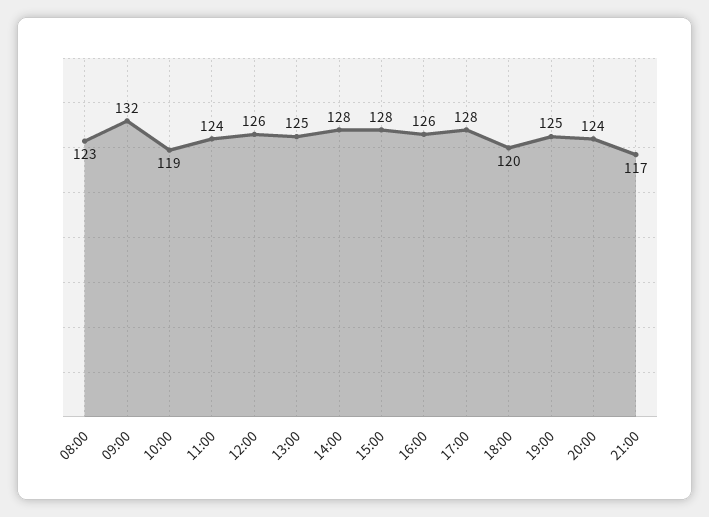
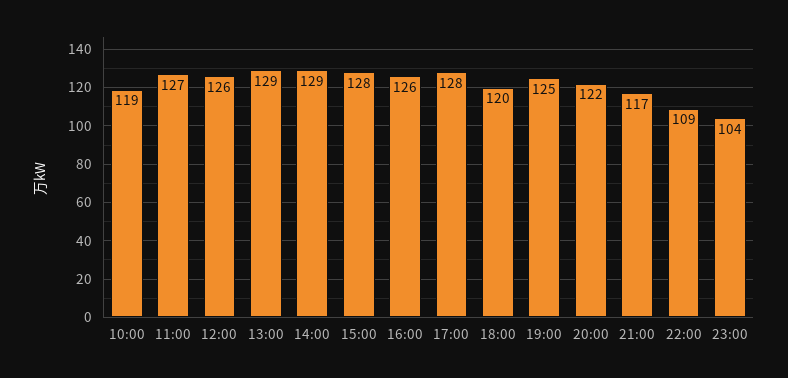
08:00: 123 -> none
09:00: 132 -> none
11:00: 124 -> 127
13:00: 125 -> 129
14:00: 128 -> 129
20:00: 124 -> 122
22:00: none -> 109
23:00: none -> 104

